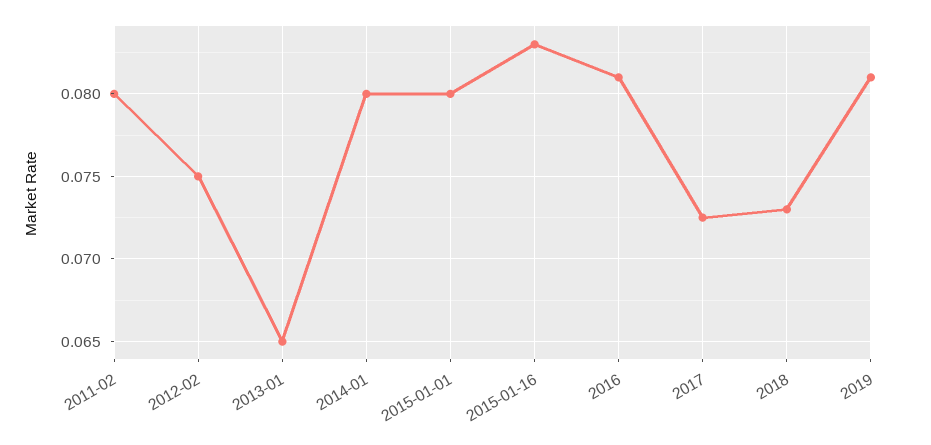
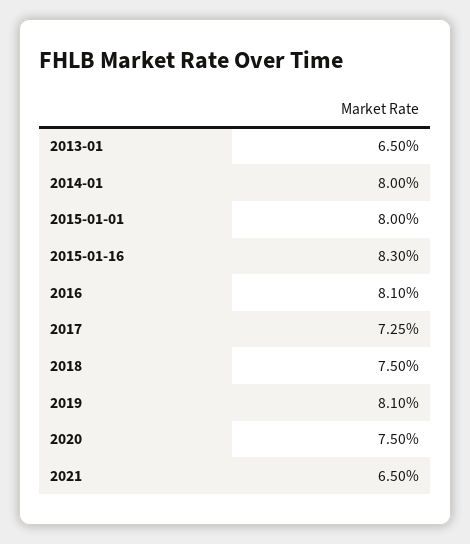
2011-02: 0.08 -> none
2012-02: 0.075 -> none
2018: 0.073 -> 0.075
2020: none -> 0.075
2021: none -> 0.065

